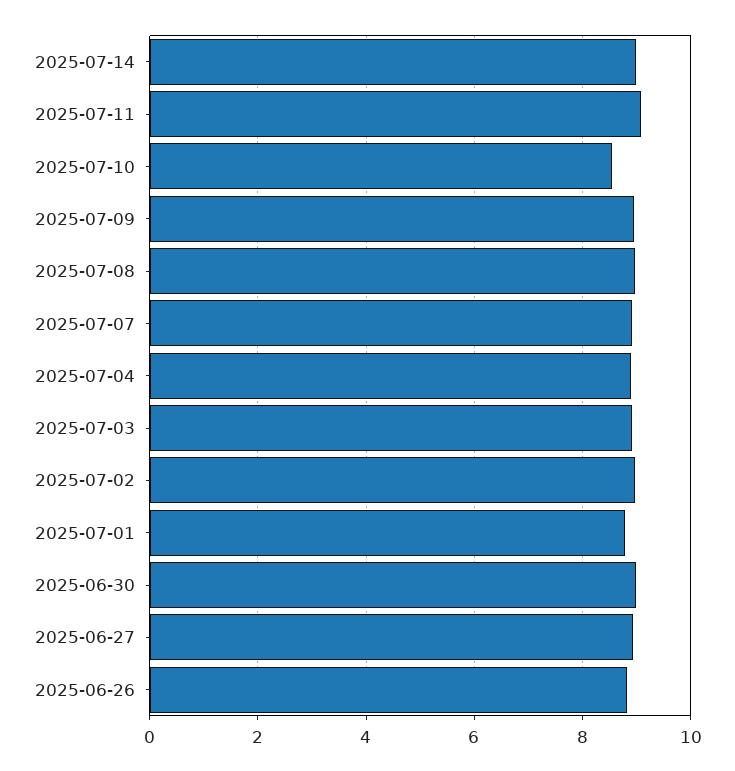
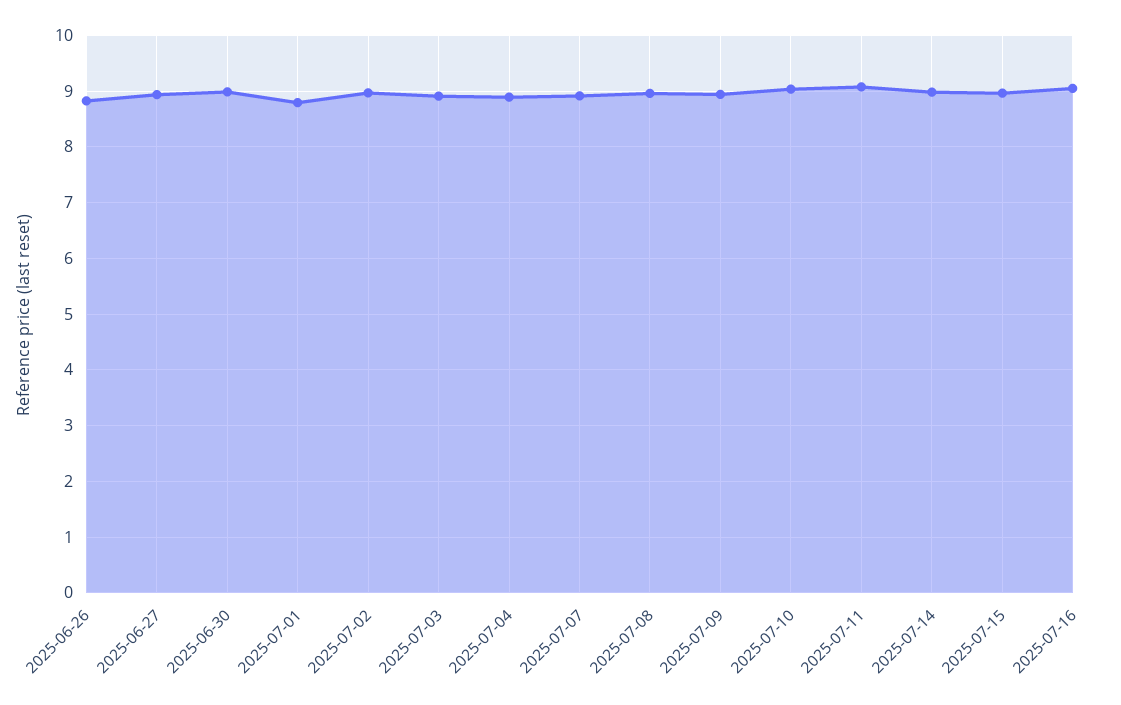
2025-07-10: 8.6 -> 9
2025-07-15: none -> 9
2025-07-16: none -> 9

